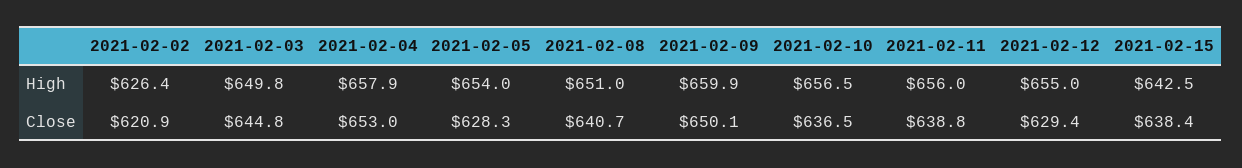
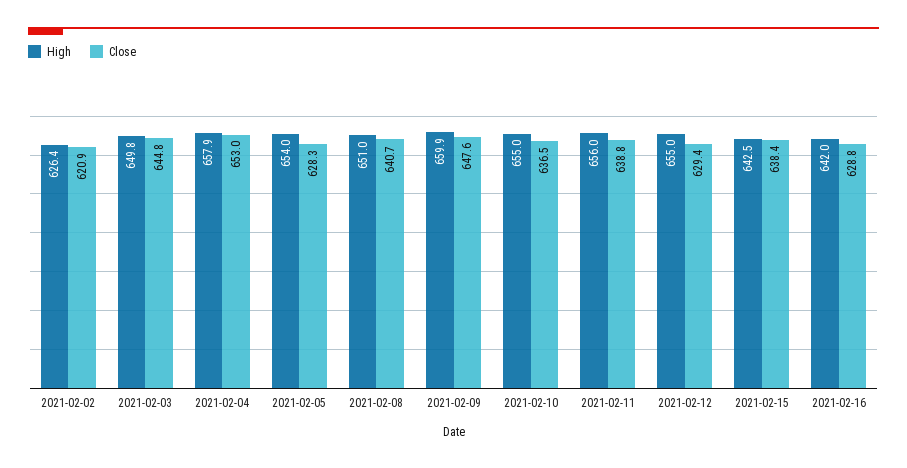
High, 2021-02-10: 656.5 -> 655
Close, 2021-02-09: 650.1 -> 647.6
High, 2021-02-16: none -> 642
Close, 2021-02-16: none -> 628.8

